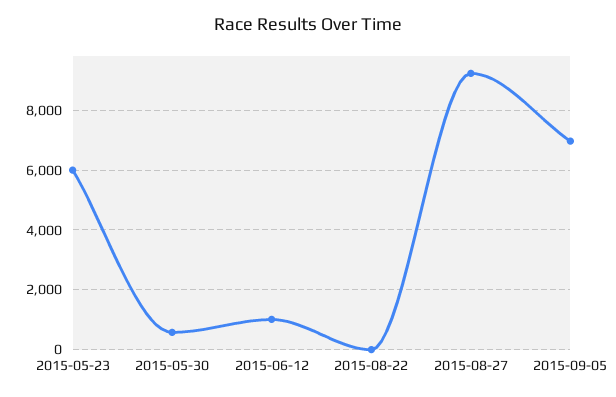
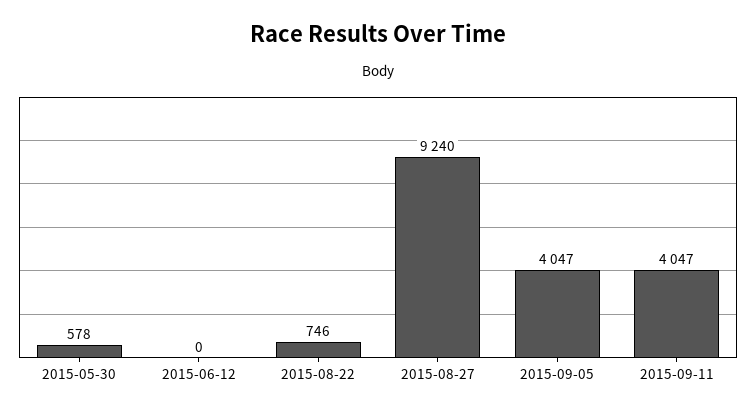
2015-05-23: 6000 -> none
2015-06-12: 1000 -> 0
2015-08-22: 0 -> 746
2015-09-05: 7000 -> 4047
2015-09-11: none -> 4047

